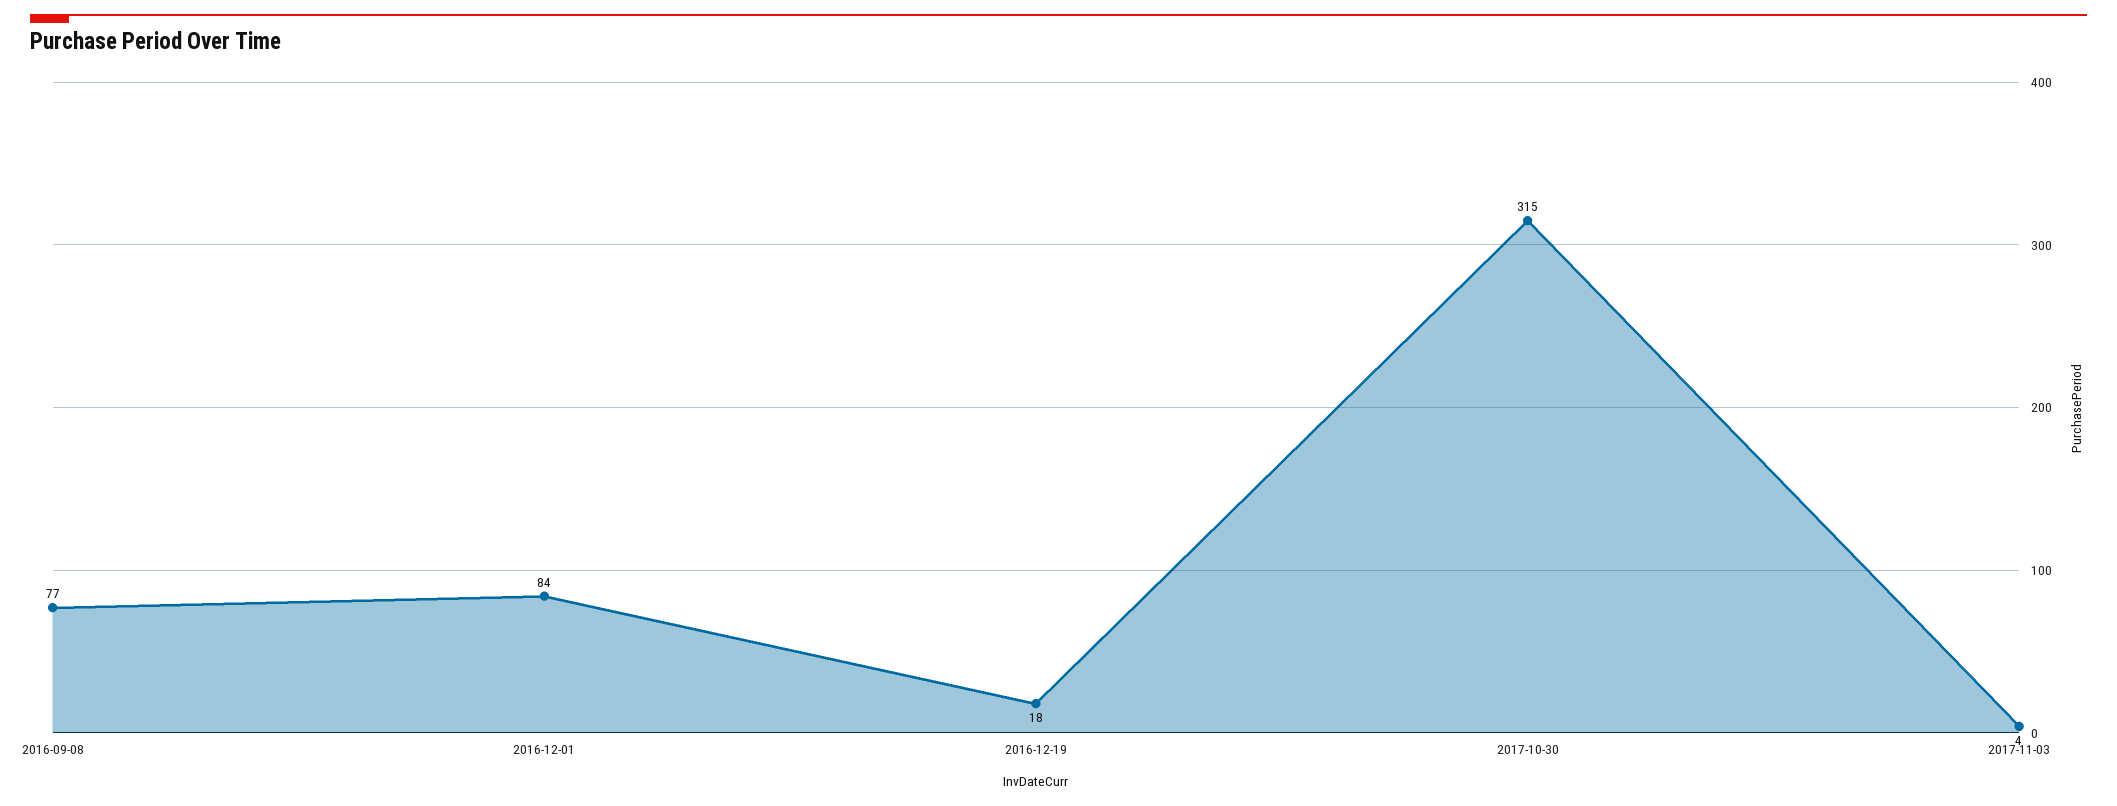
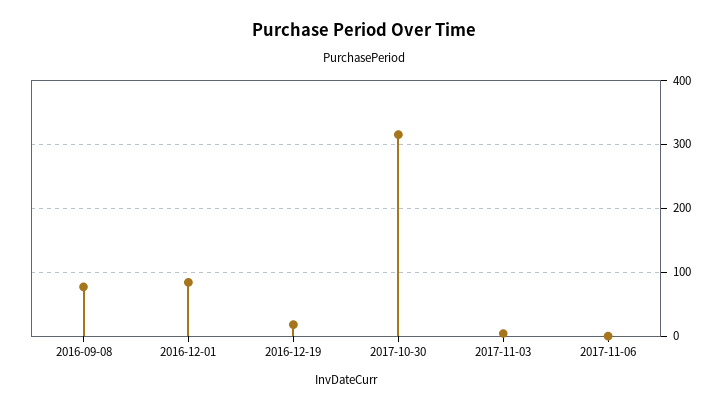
2017-11-06: none -> 0

